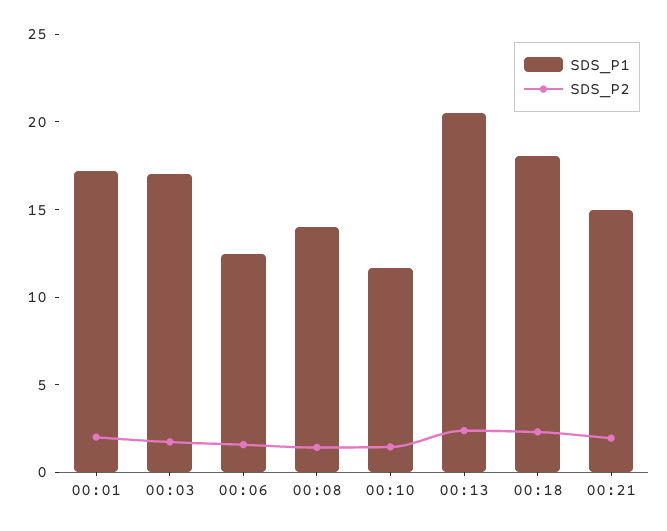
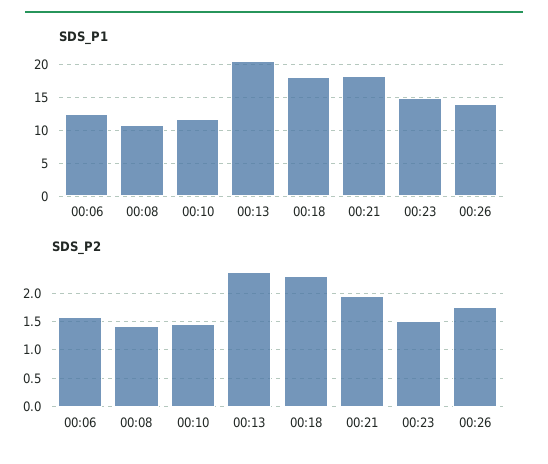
SDS_P1, 00:01: 17 -> none
SDS_P2, 00:01: 2 -> none
SDS_P1, 00:03: 17 -> none
SDS_P2, 00:03: 2 -> none
SDS_P1, 00:08: 14 -> 11
SDS_P1, 00:21: 15 -> 18
SDS_P1, 00:23: none -> 15
SDS_P1, 00:26: none -> 14
SDS_P2, 00:23: none -> 1.5
SDS_P2, 00:26: none -> 1.75

